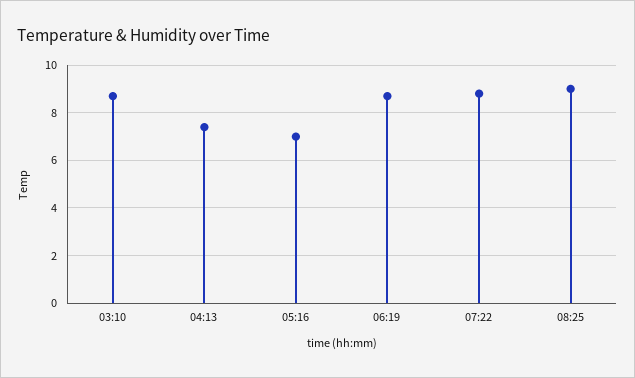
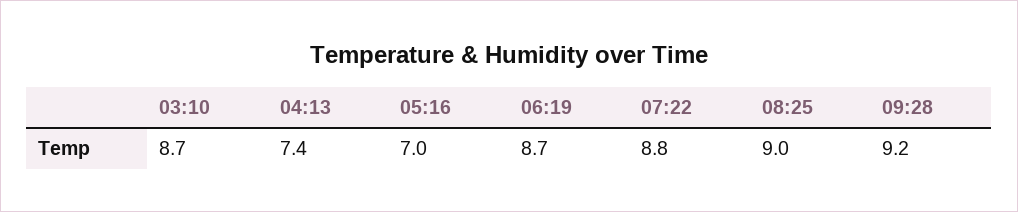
09:28: none -> 9.2

